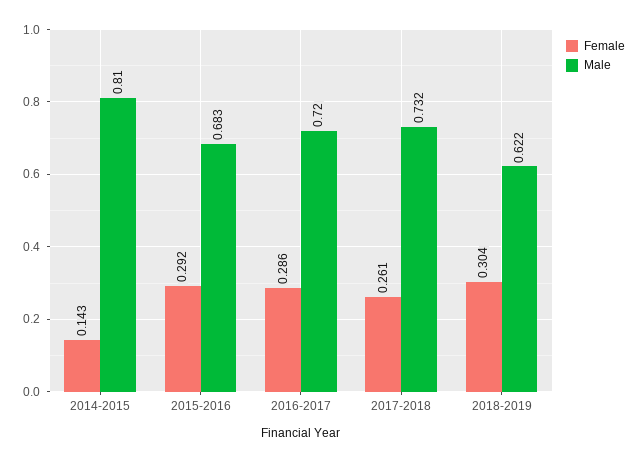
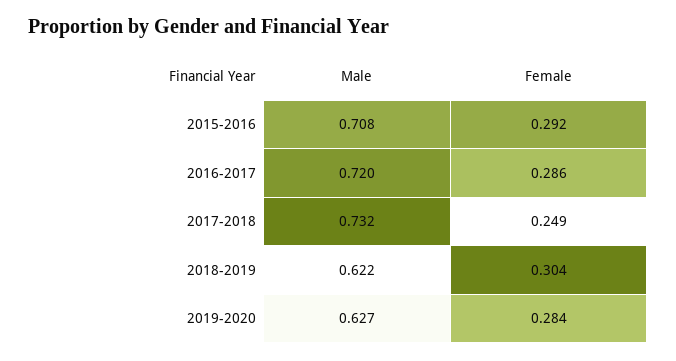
Female, 2014-2015: 0.143 -> none
Male, 2014-2015: 0.81 -> none
Male, 2015-2016: 0.683 -> 0.708
Female, 2017-2018: 0.261 -> 0.249
Male, 2019-2020: none -> 0.627
Female, 2019-2020: none -> 0.284

